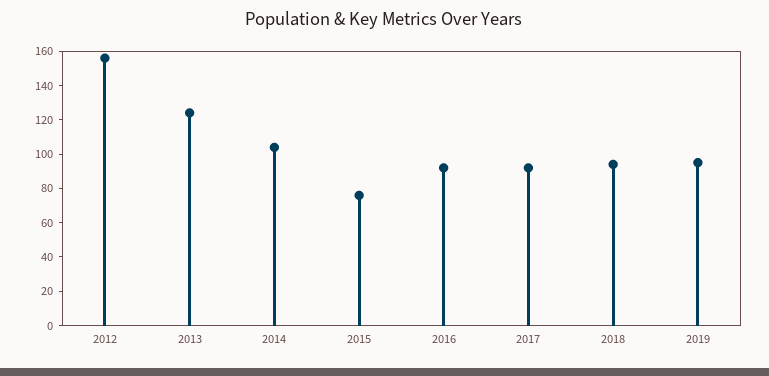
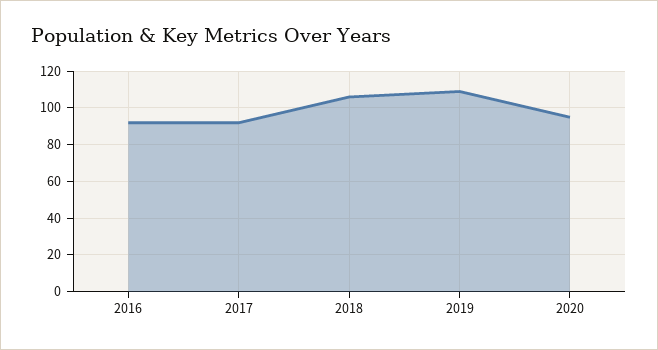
2012: 155 -> none
2013: 125 -> none
2014: 105 -> none
2015: 75 -> none
2018: 95 -> 105
2019: 95 -> 110
2020: none -> 95

